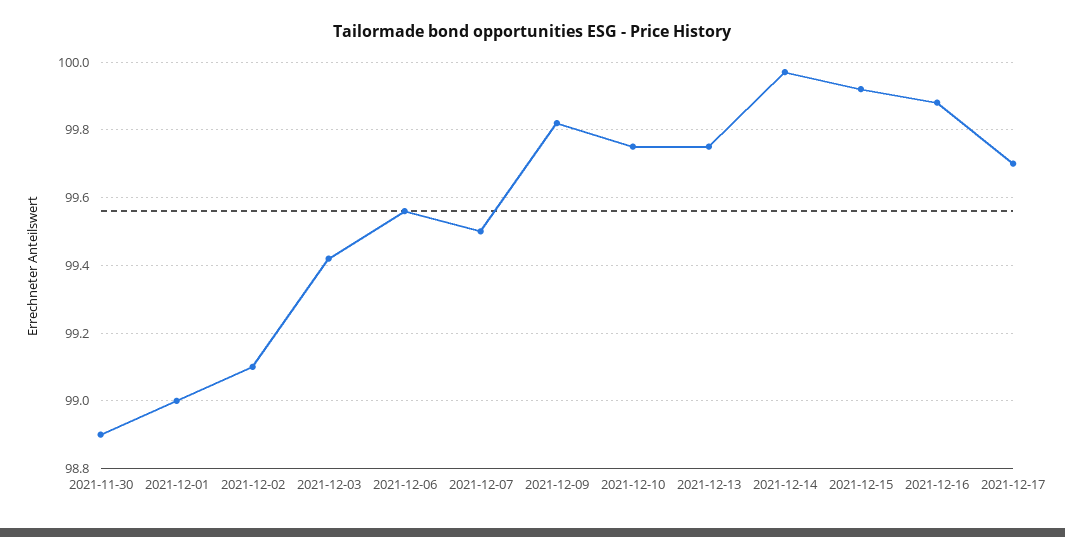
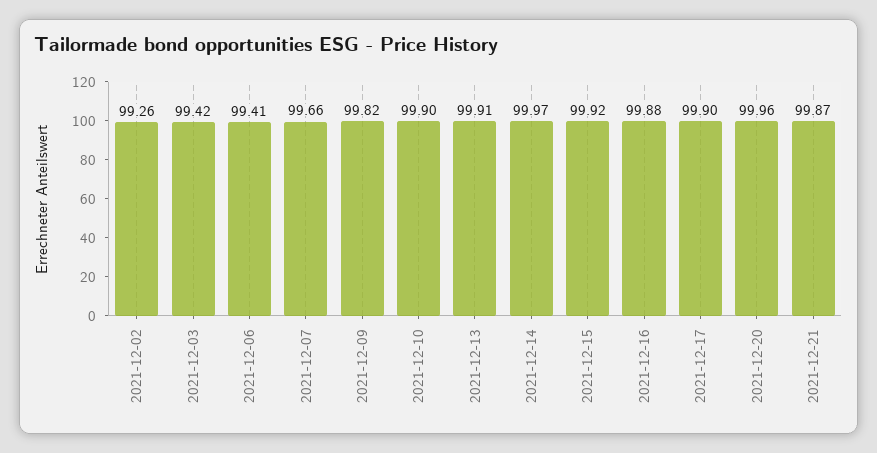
2021-11-30: 98.9 -> none
2021-12-01: 99 -> none
2021-12-02: 99.1 -> 99.26
2021-12-06: 99.55 -> 99.41
2021-12-07: 99.5 -> 99.66
2021-12-10: 99.75 -> 99.9
2021-12-13: 99.75 -> 99.91
2021-12-17: 99.7 -> 99.9
2021-12-20: none -> 99.96
2021-12-21: none -> 99.87

